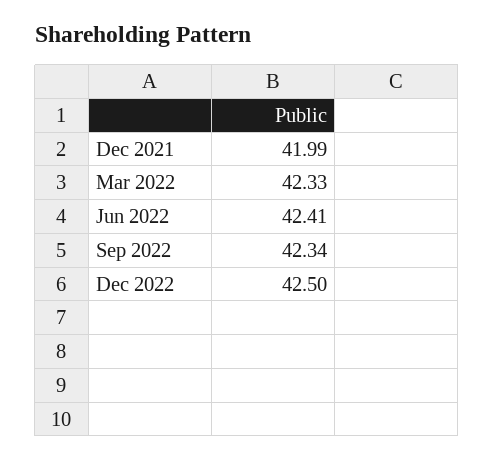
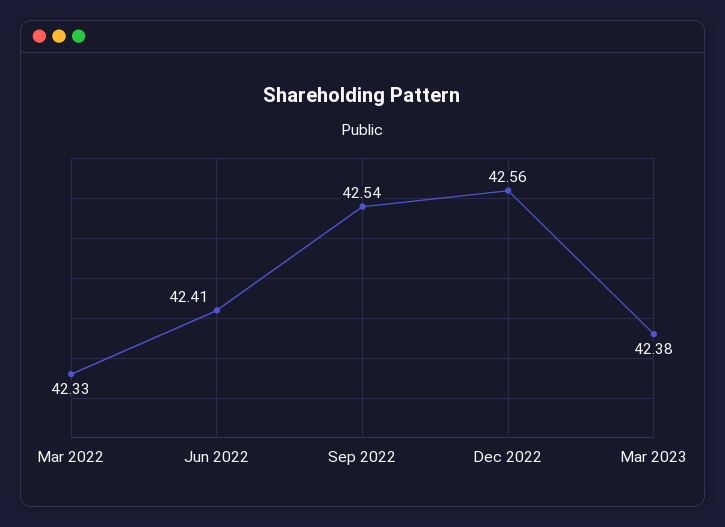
Dec 2021: 41.99 -> none
Sep 2022: 42.34 -> 42.54
Dec 2022: 42.5 -> 42.56
Mar 2023: none -> 42.38

